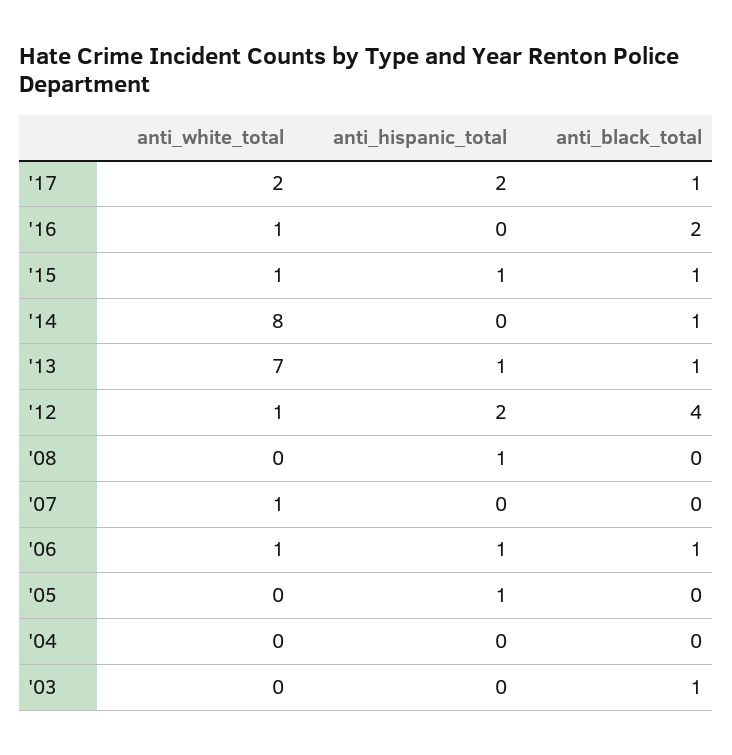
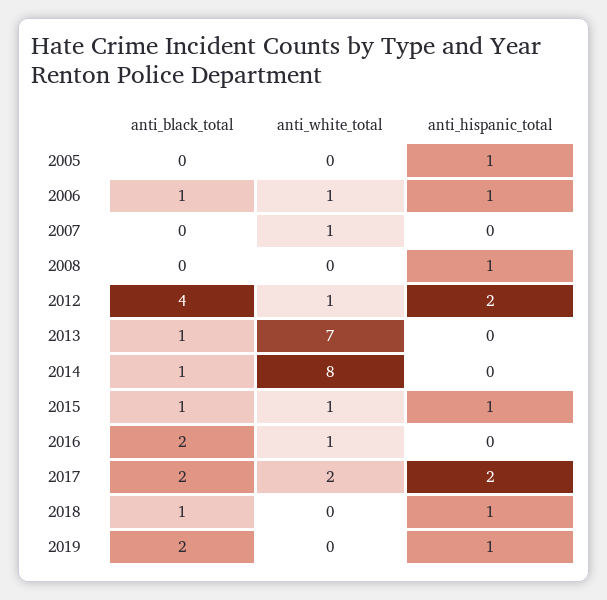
anti_black_total, '17: 1 -> 2
anti_hispanic_total, '13: 1 -> 0
anti_white_total, '04: 0 -> none
anti_hispanic_total, '04: 0 -> none
anti_black_total, '04: 0 -> none
anti_white_total, '03: 0 -> none
anti_hispanic_total, '03: 0 -> none
anti_black_total, '03: 1 -> none
anti_black_total, 2018: none -> 1
anti_white_total, 2018: none -> 0
anti_hispanic_total, 2018: none -> 1
anti_black_total, 2019: none -> 2
anti_white_total, 2019: none -> 0
anti_hispanic_total, 2019: none -> 1

